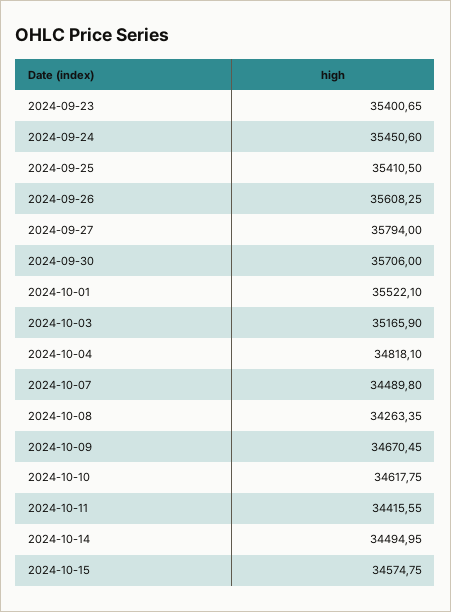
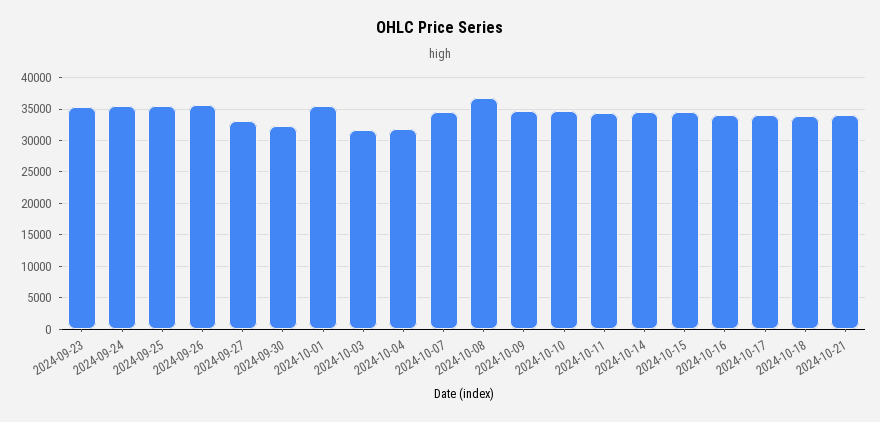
2024-09-27: 35794 -> 33000
2024-09-30: 35706 -> 32000
2024-10-03: 35165.9 -> 32000
2024-10-04: 34818.1 -> 32000
2024-10-08: 34263.35 -> 37000
2024-10-16: none -> 34000
2024-10-17: none -> 34000
2024-10-18: none -> 34000
2024-10-21: none -> 34000

